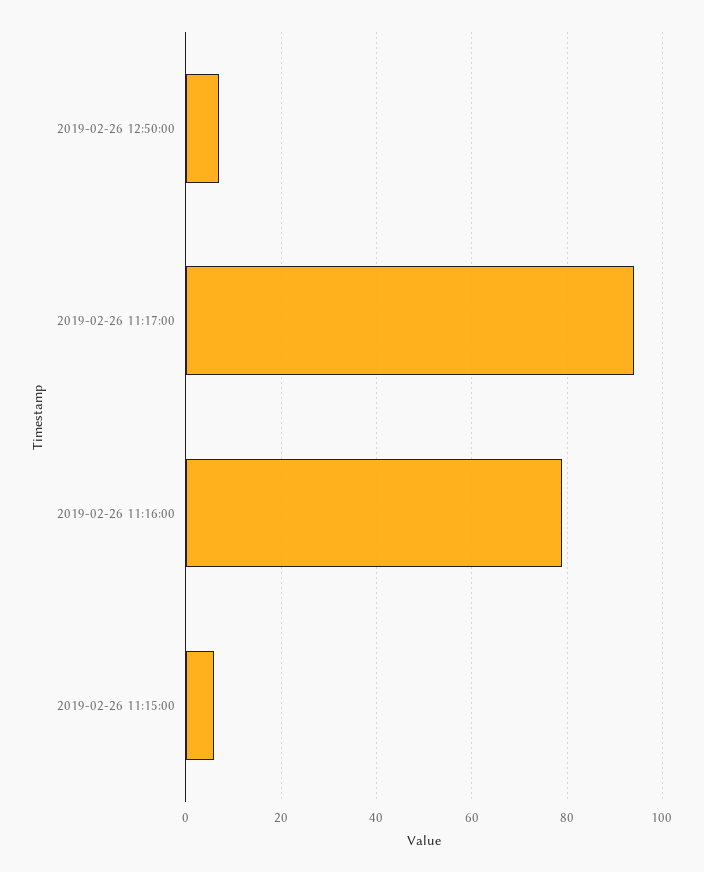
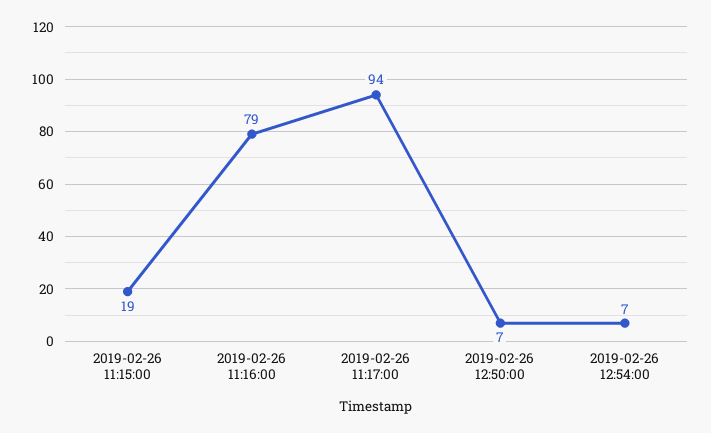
2019-02-26 11:15:00: 5 -> 19
2019-02-26 12:54:00: none -> 7

